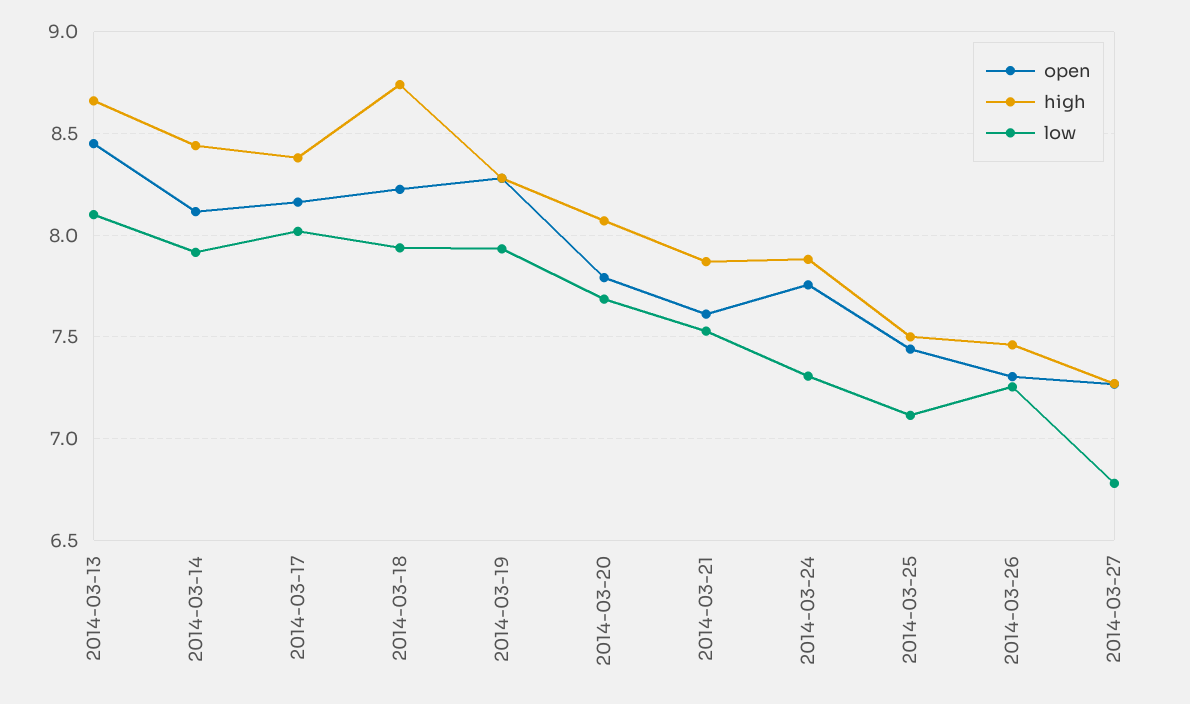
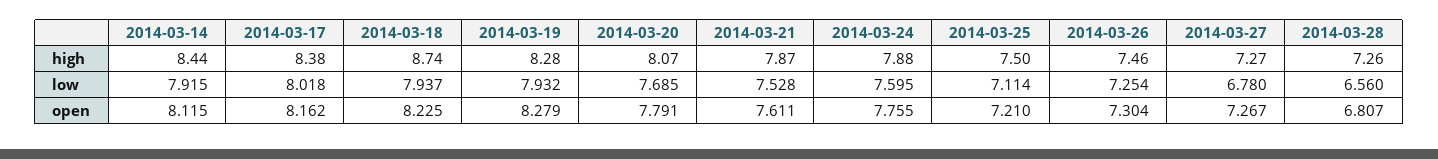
open, 2014-03-13: 8.45 -> none
high, 2014-03-13: 8.65 -> none
low, 2014-03-13: 8.1 -> none
low, 2014-03-24: 7.3 -> 7.595
open, 2014-03-25: 7.45 -> 7.21
high, 2014-03-28: none -> 7.26
low, 2014-03-28: none -> 6.56
open, 2014-03-28: none -> 6.807

